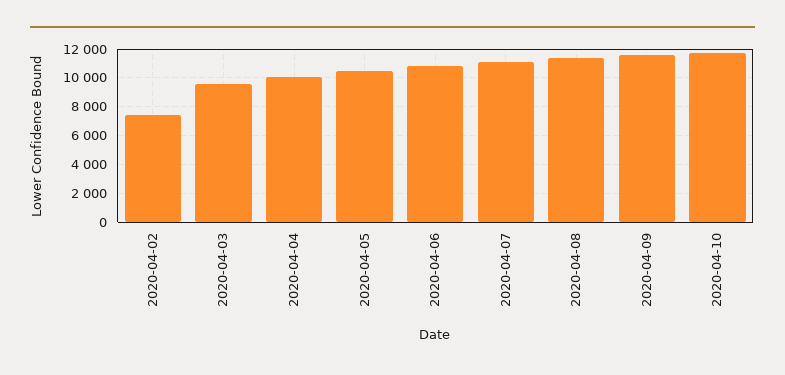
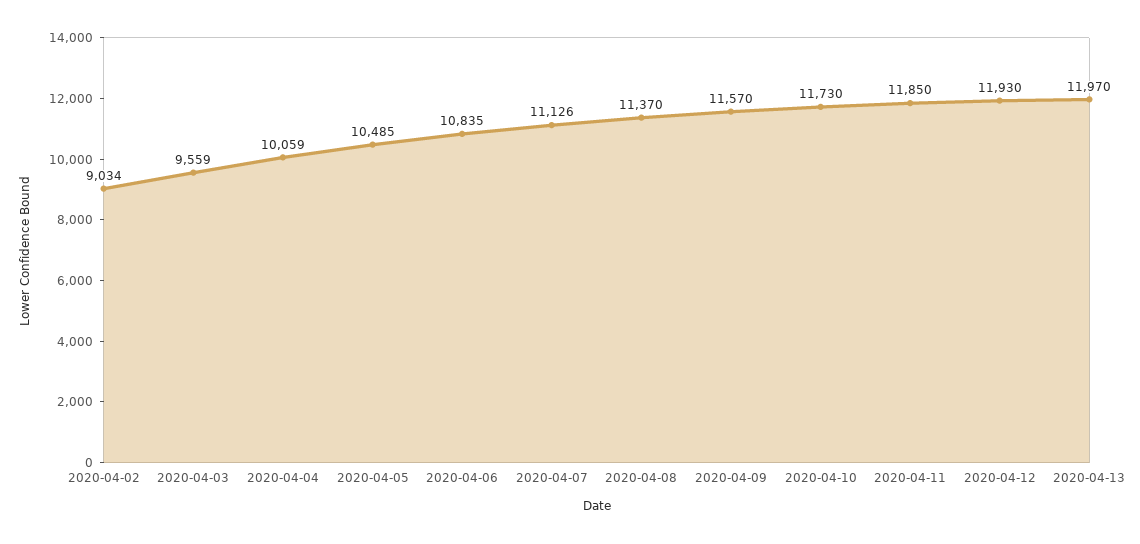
2020-04-02: 7500 -> 9034
2020-04-11: none -> 11850
2020-04-12: none -> 11930
2020-04-13: none -> 11970

